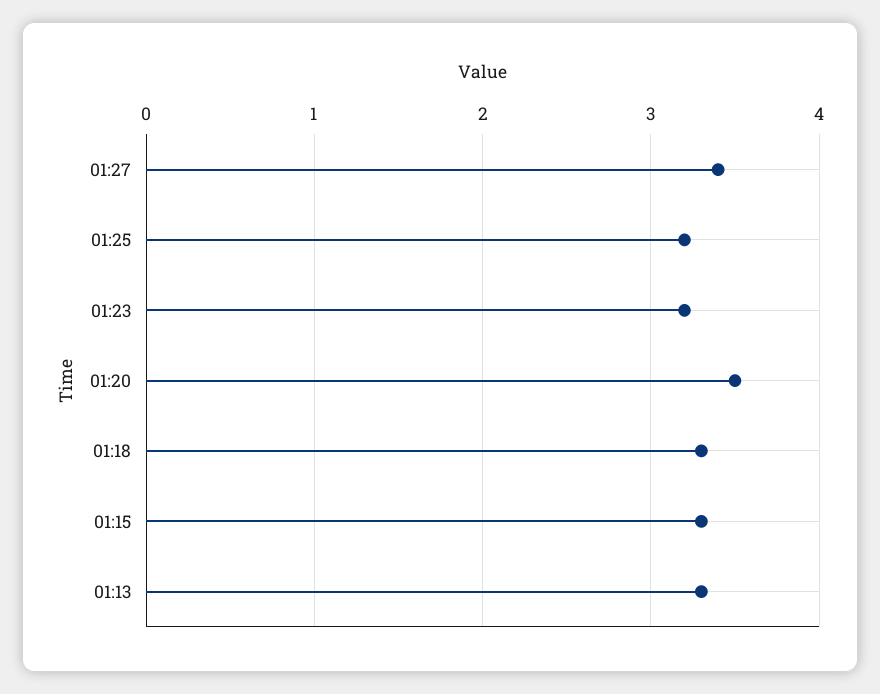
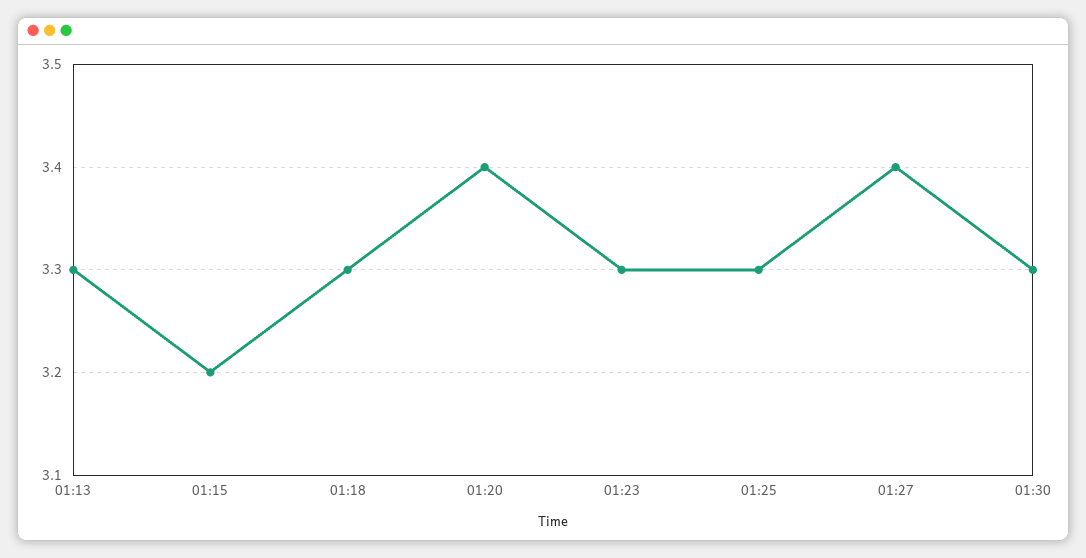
01:25: 3.2 -> 3.3
01:23: 3.2 -> 3.3
01:20: 3.5 -> 3.4
01:15: 3.3 -> 3.2
01:30: none -> 3.3

